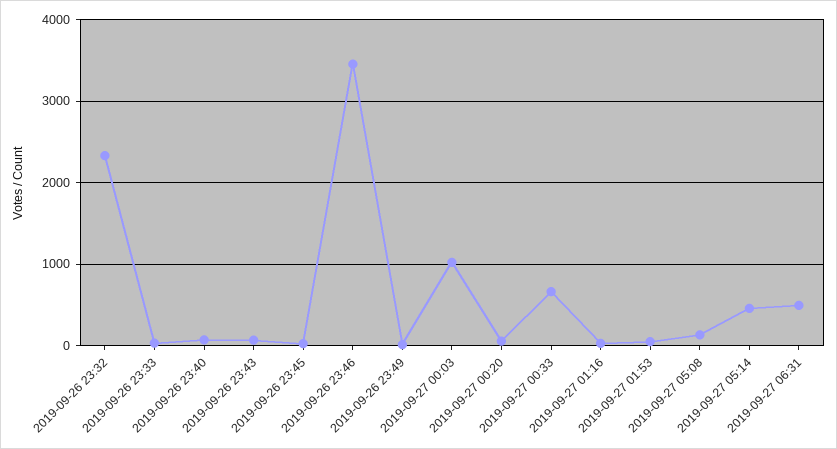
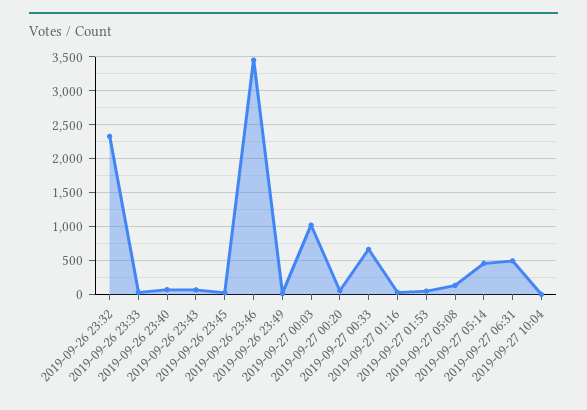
2019-09-27 10:04: none -> 0

